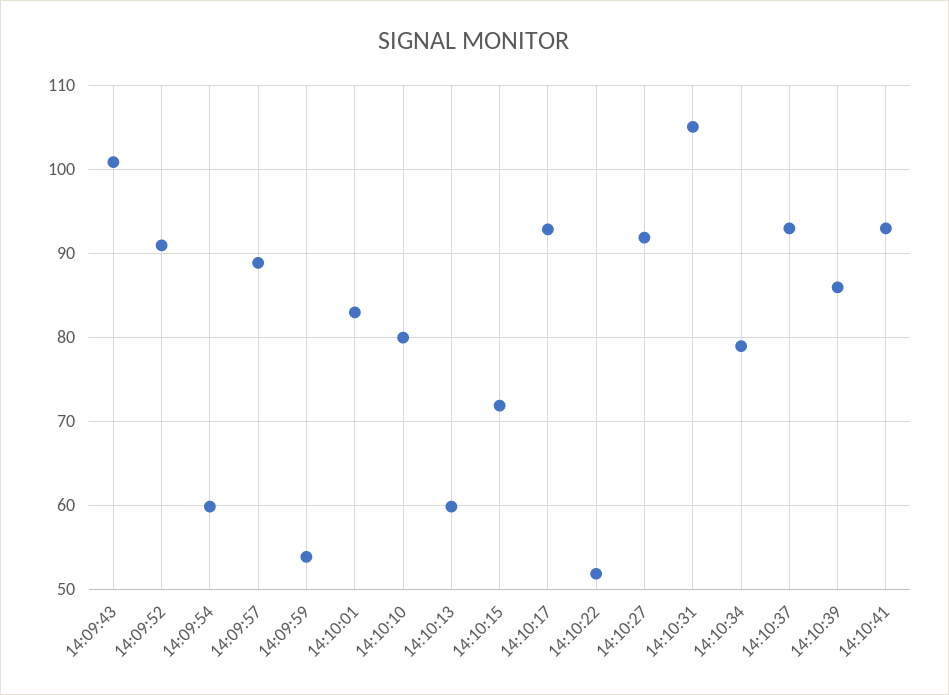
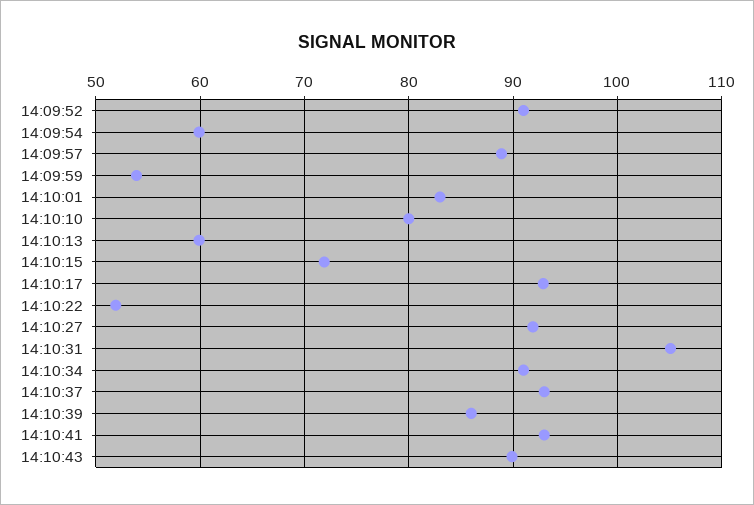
14:09:43: 101 -> none
14:10:34: 79 -> 91
14:10:43: none -> 90

